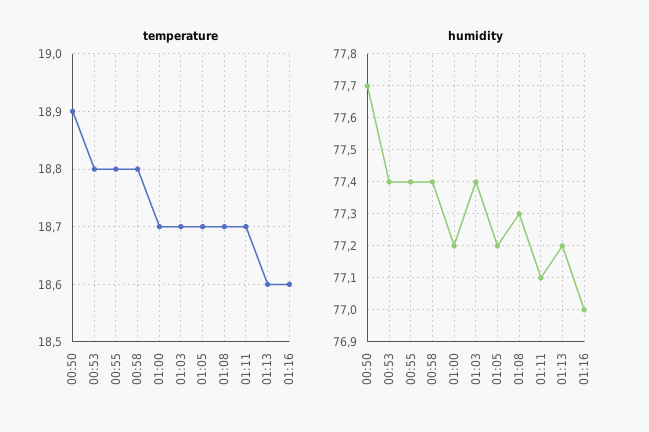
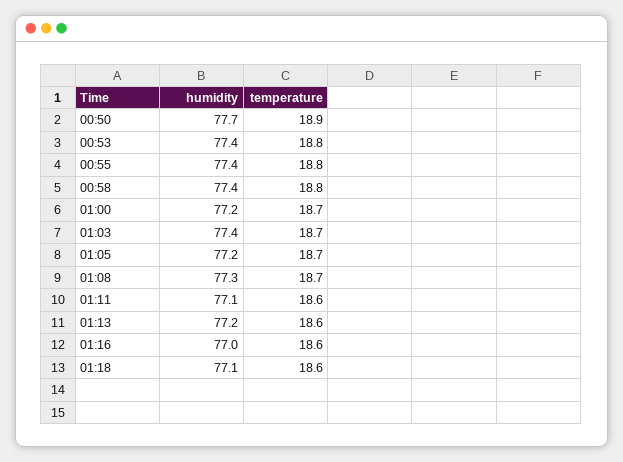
temperature, 01:11: 18.7 -> 18.6
humidity, 01:18: none -> 77.1
temperature, 01:18: none -> 18.6

